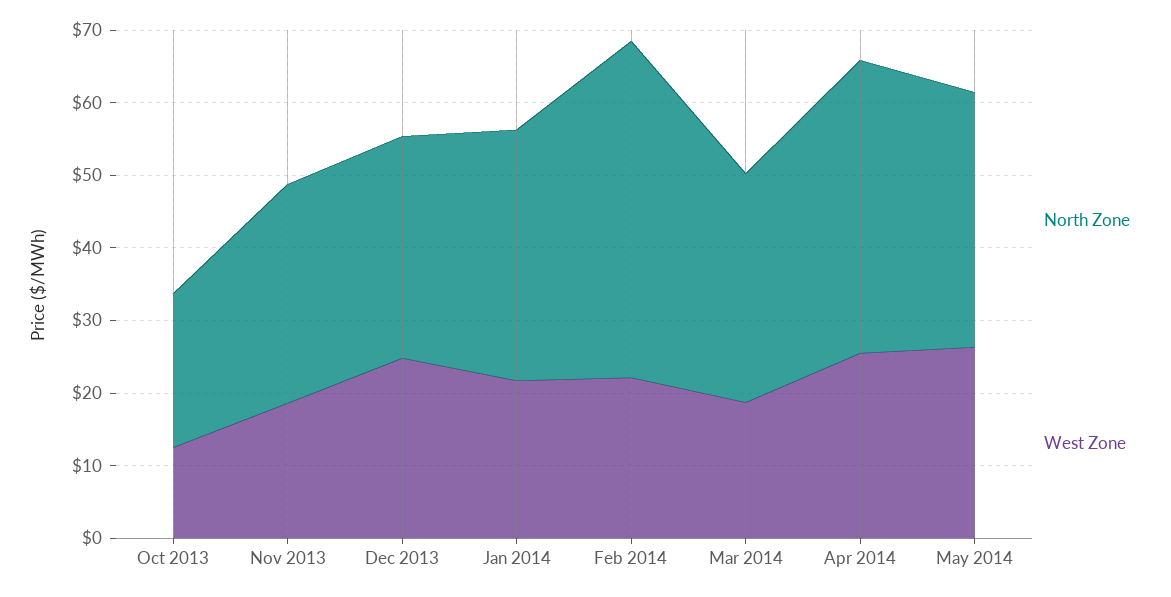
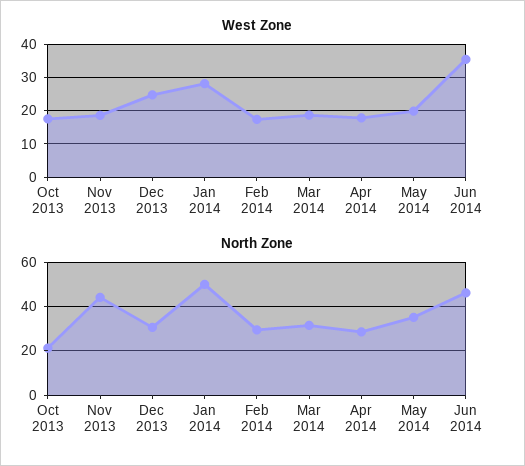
West Zone, Oct 2013: 12 -> 18
North Zone, Nov 2013: 30 -> 45
North Zone, Jan 2014: 34 -> 50
West Zone, Jan 2014: 22 -> 28
North Zone, Feb 2014: 46 -> 30
West Zone, Feb 2014: 22 -> 18
North Zone, Apr 2014: 40 -> 30
West Zone, Apr 2014: 26 -> 18
West Zone, May 2014: 26 -> 20
West Zone, Jun 2014: none -> 36
North Zone, Jun 2014: none -> 45

